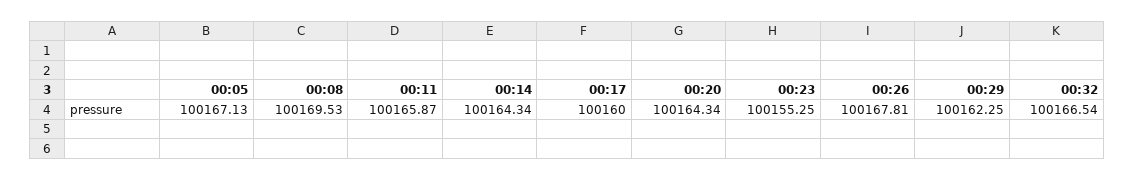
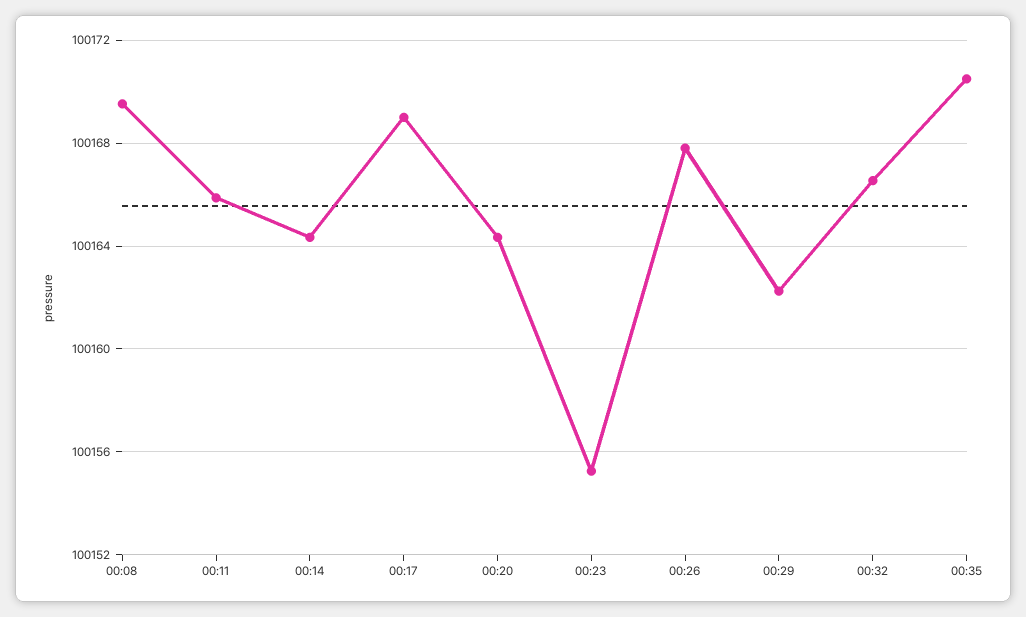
00:05: 100167.13 -> none
00:17: 100160 -> 100169
00:35: none -> 100170.5

